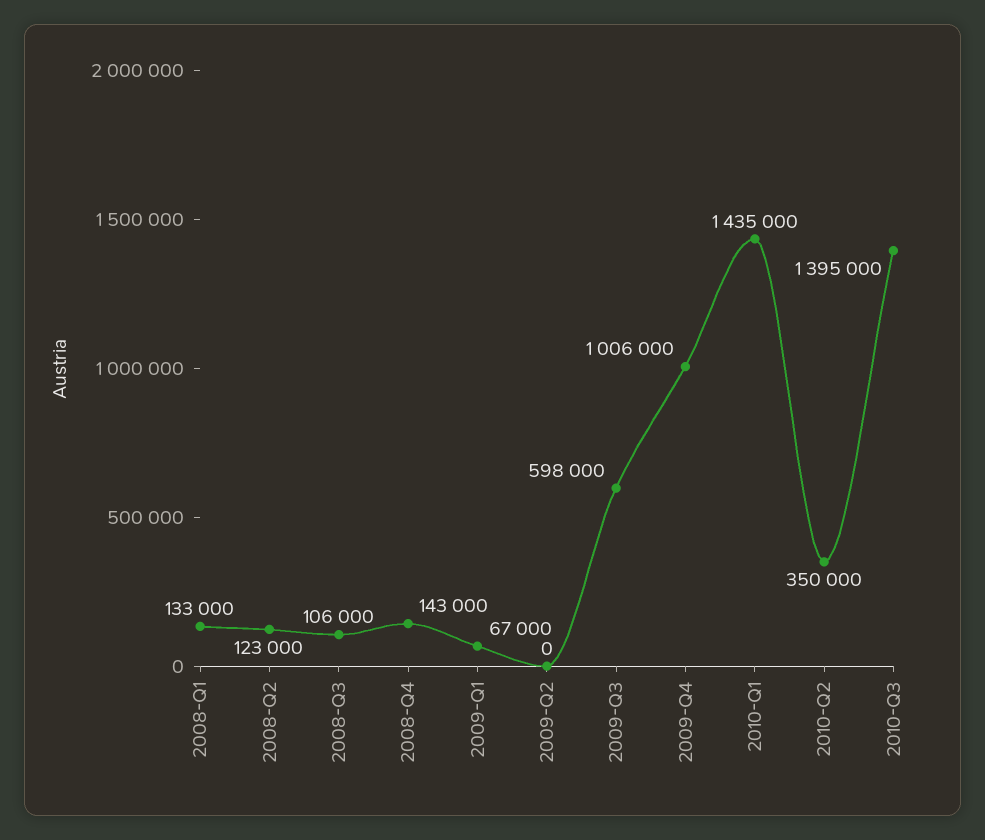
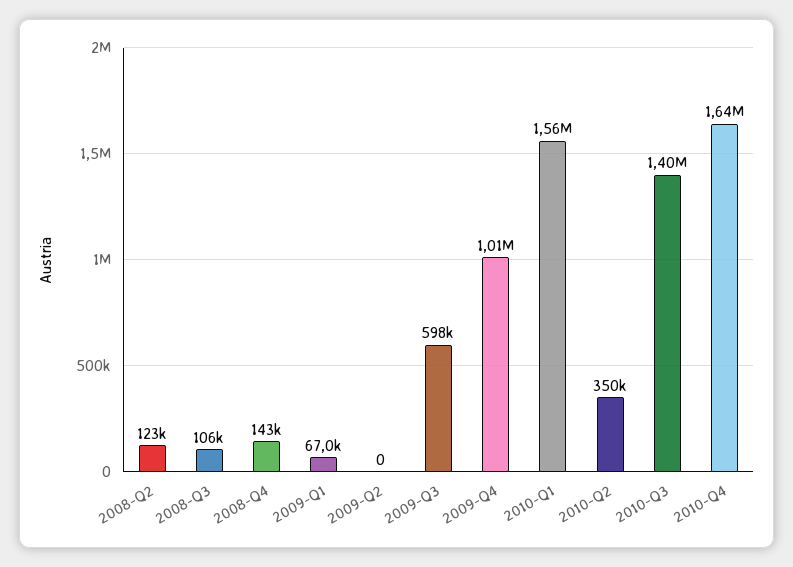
2008-Q1: 133000 -> none
2010-Q1: 1435000 -> 1560000
2010-Q4: none -> 1640000

